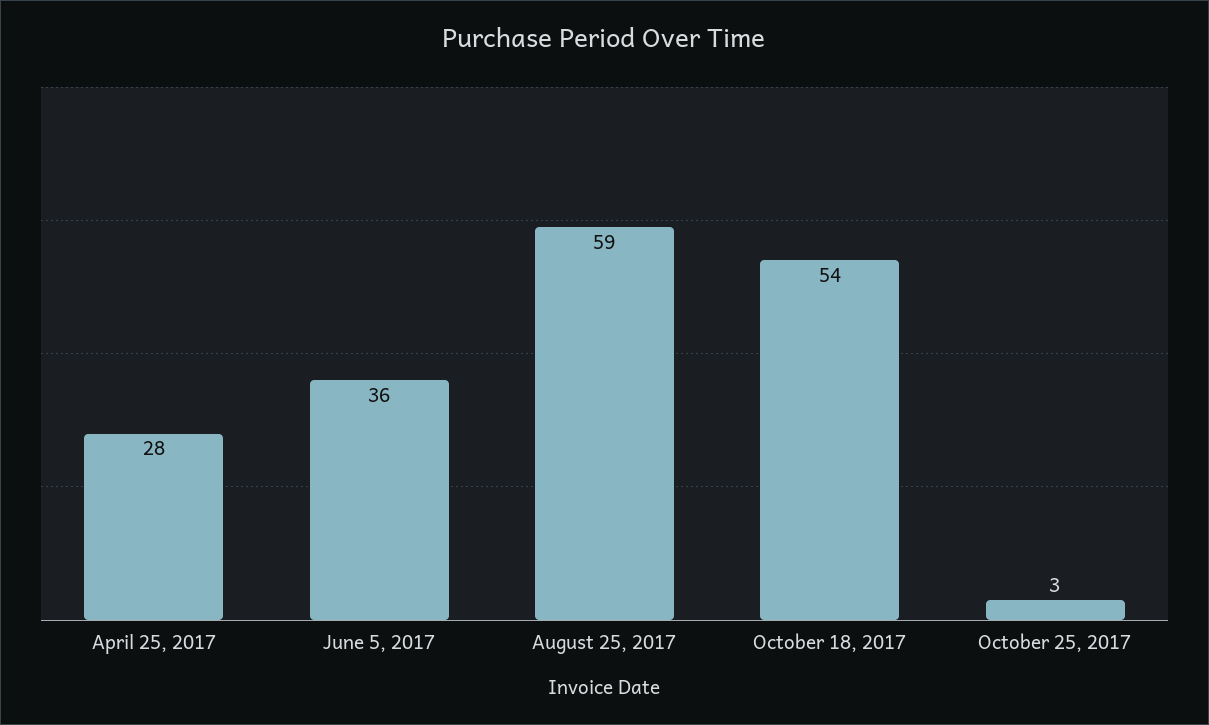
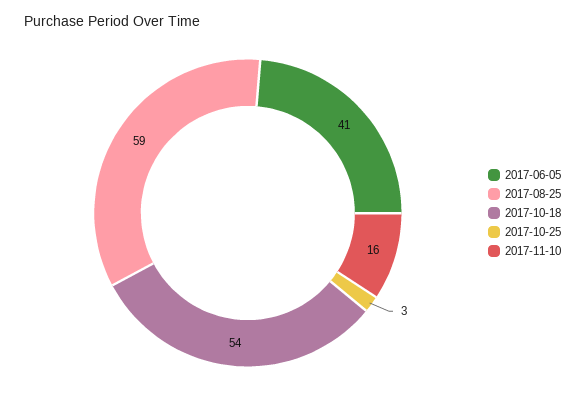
April 25, 2017: 28 -> none
June 5, 2017: 36 -> 41
2017-11-10: none -> 16

